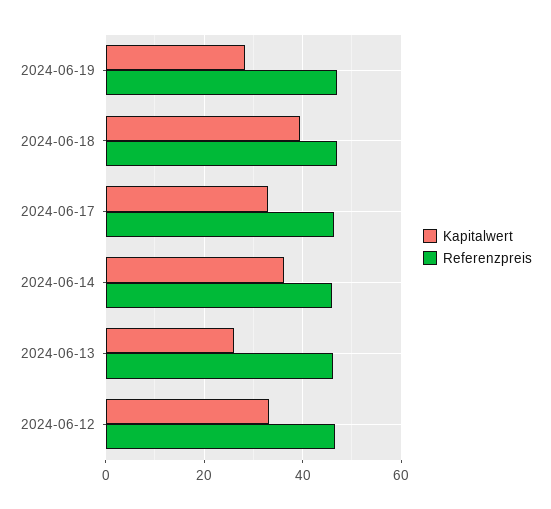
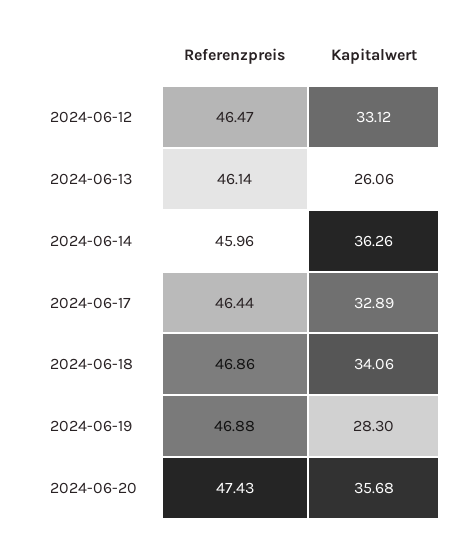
Kapitalwert, 2024-06-18: 40 -> 34.06
Referenzpreis, 2024-06-20: none -> 47.43
Kapitalwert, 2024-06-20: none -> 35.68

